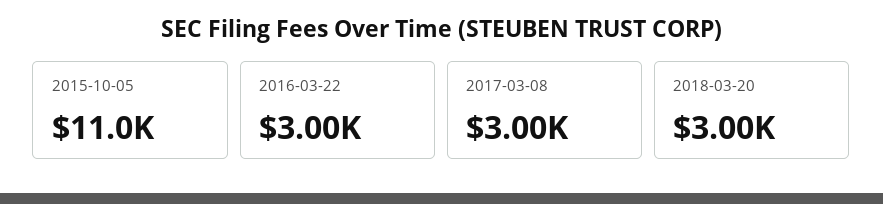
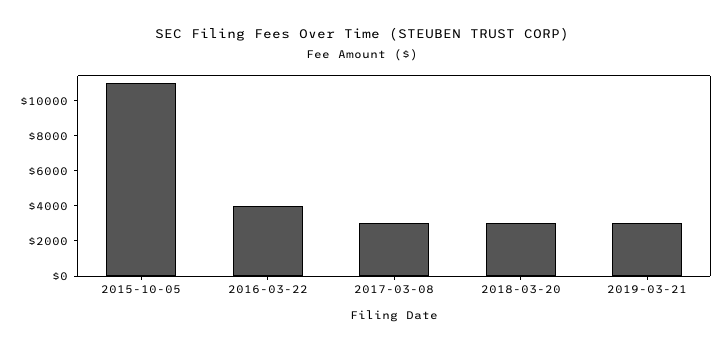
2016-03-22: 3000 -> 4000
2019-03-21: none -> 3000

